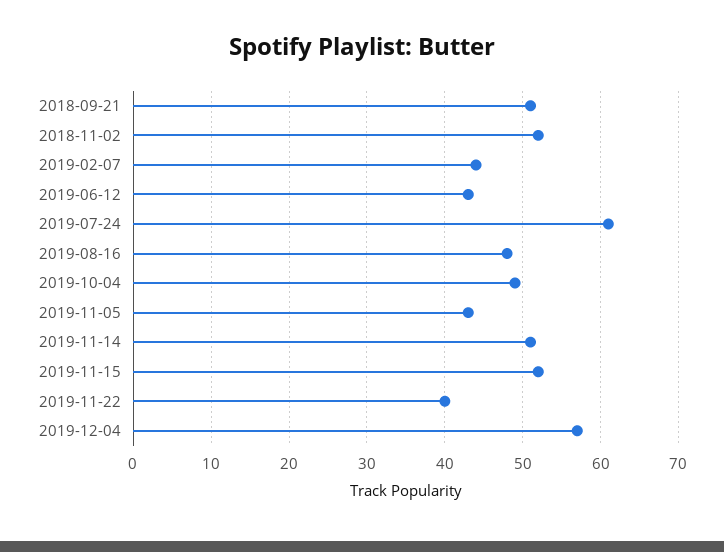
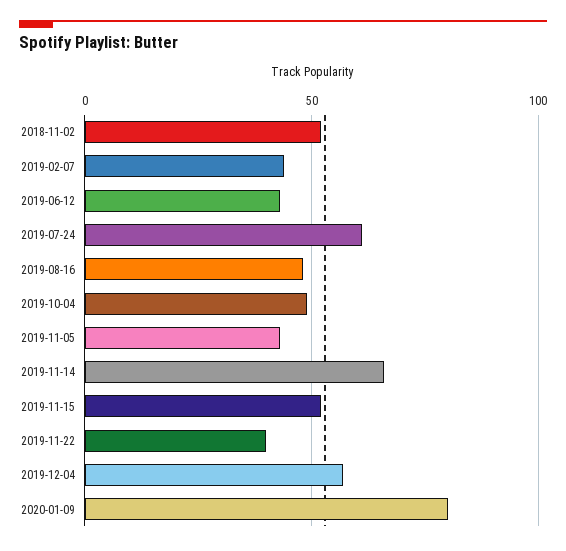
2018-09-21: 51 -> none
2019-11-14: 51 -> 65
2020-01-09: none -> 80

